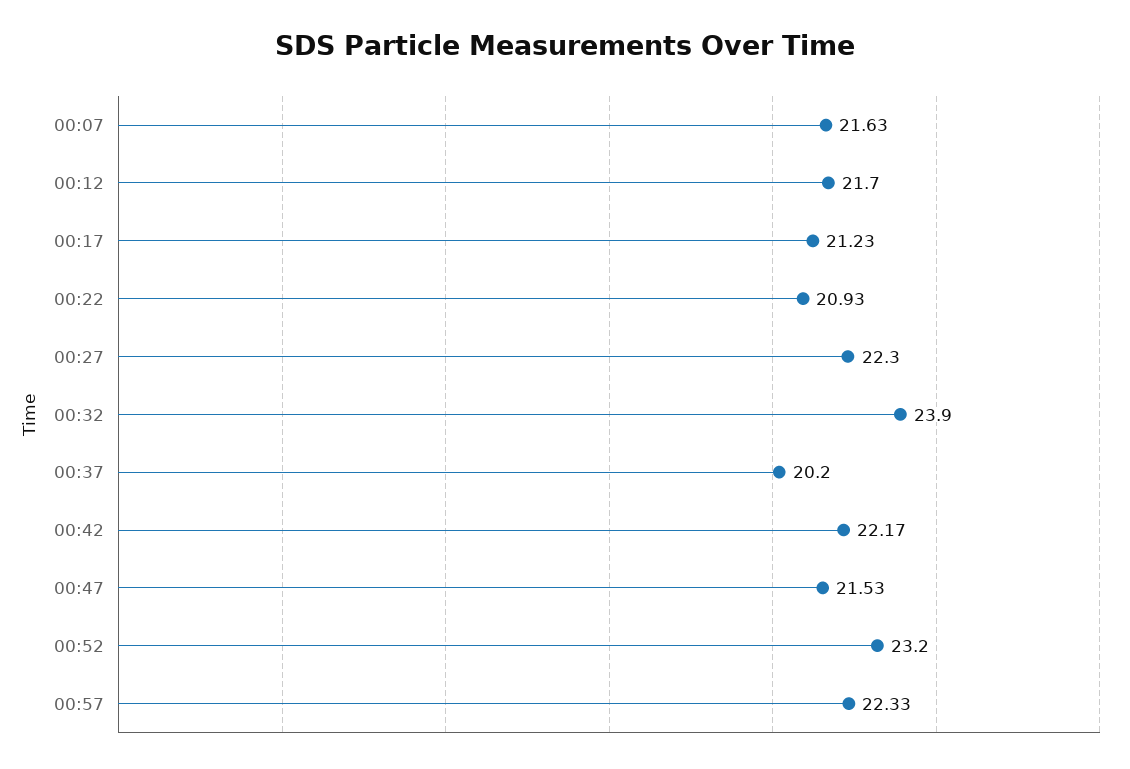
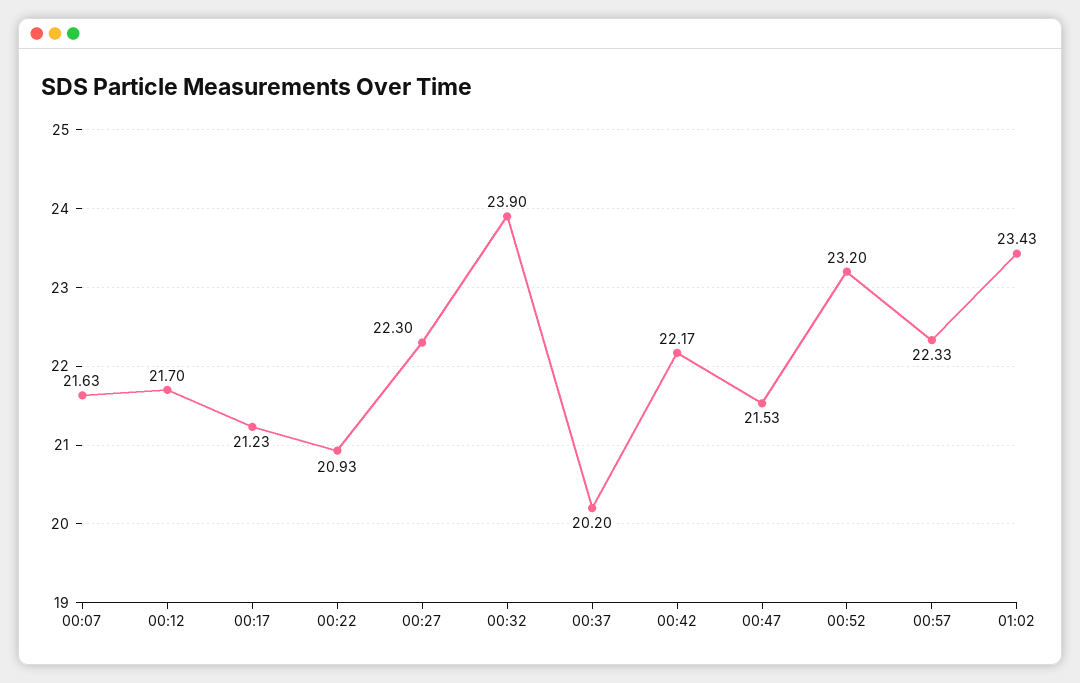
01:02: none -> 23.43

